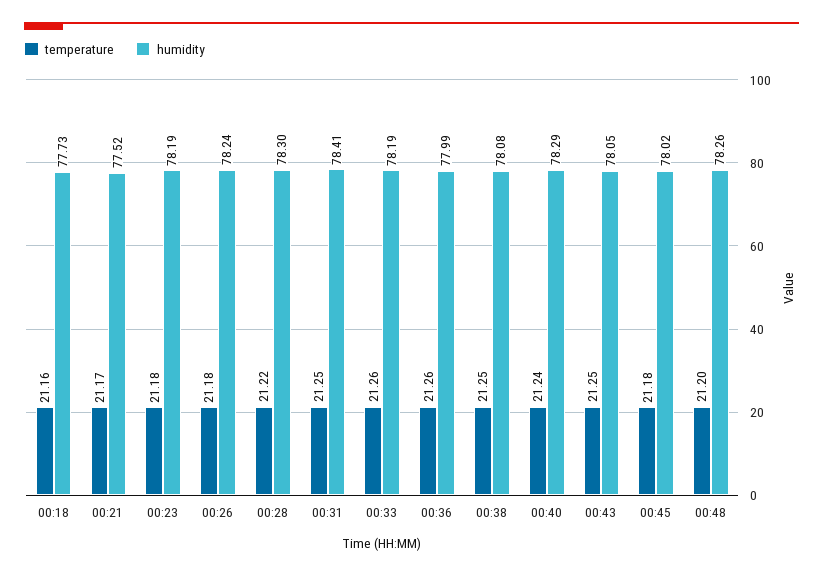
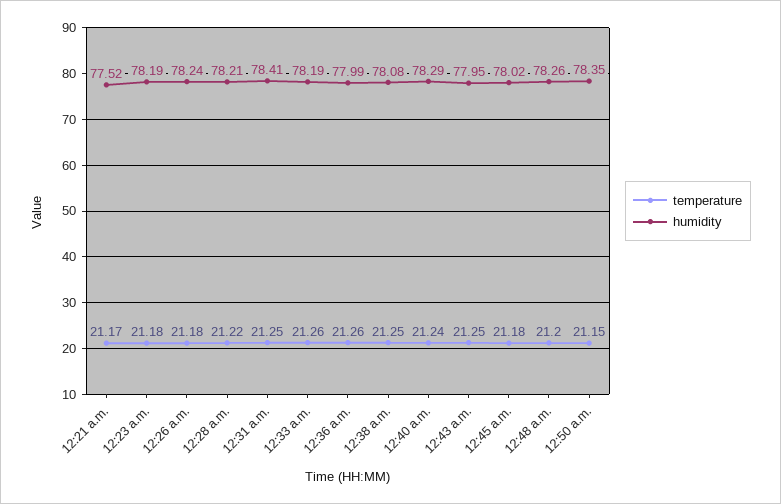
temperature, 00:18: 21.16 -> none
humidity, 00:18: 77.73 -> none
humidity, 00:28: 78.3 -> 78.21
humidity, 00:43: 78.05 -> 77.95
temperature, 12:50 a.m.: none -> 21.15
humidity, 12:50 a.m.: none -> 78.35

